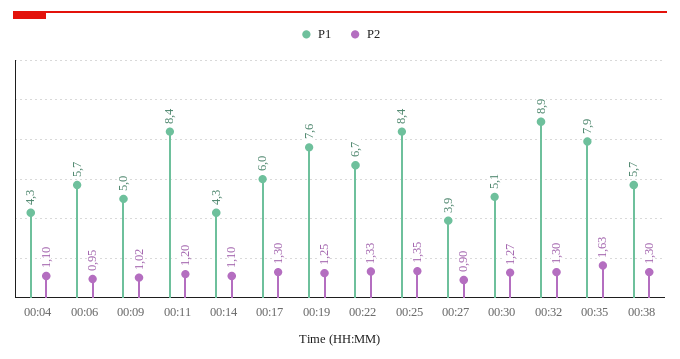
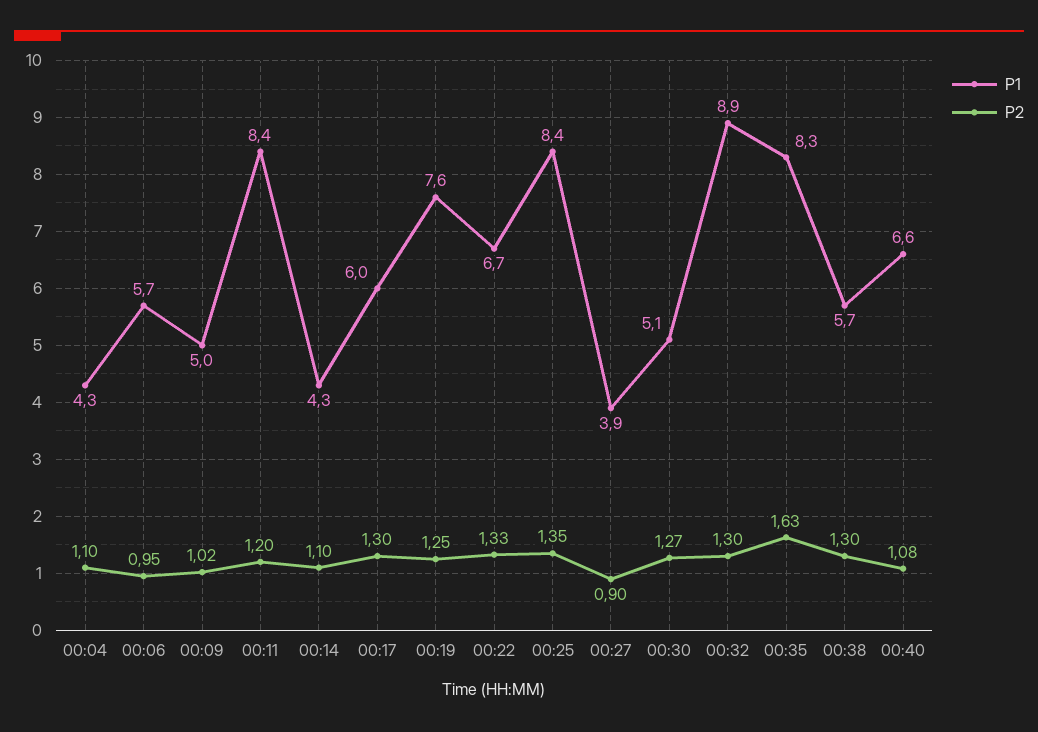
P1, 00:35: 7.9 -> 8.3
P1, 00:40: none -> 6.6
P2, 00:40: none -> 1.08

